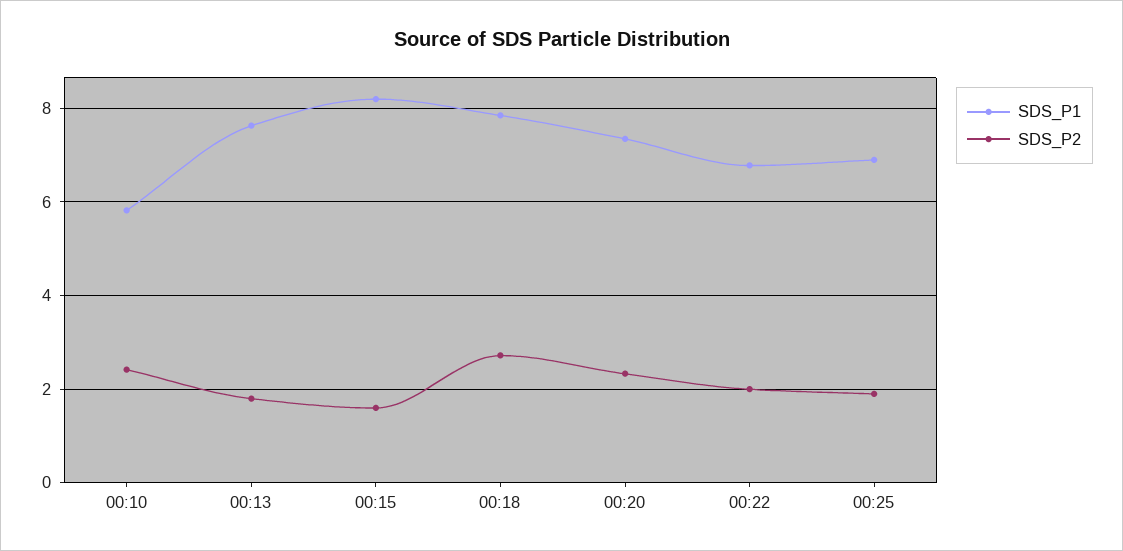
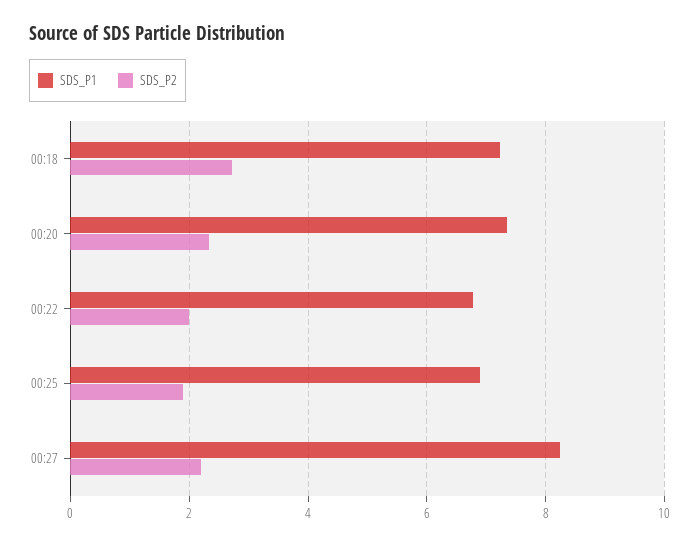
SDS_P1, 00:10: 5.8 -> none
SDS_P2, 00:10: 2.4 -> none
SDS_P1, 00:13: 7.6 -> none
SDS_P2, 00:13: 1.8 -> none
SDS_P1, 00:15: 8.2 -> none
SDS_P2, 00:15: 1.6 -> none
SDS_P1, 00:18: 7.8 -> 7.2
SDS_P1, 00:27: none -> 8.2
SDS_P2, 00:27: none -> 2.2

